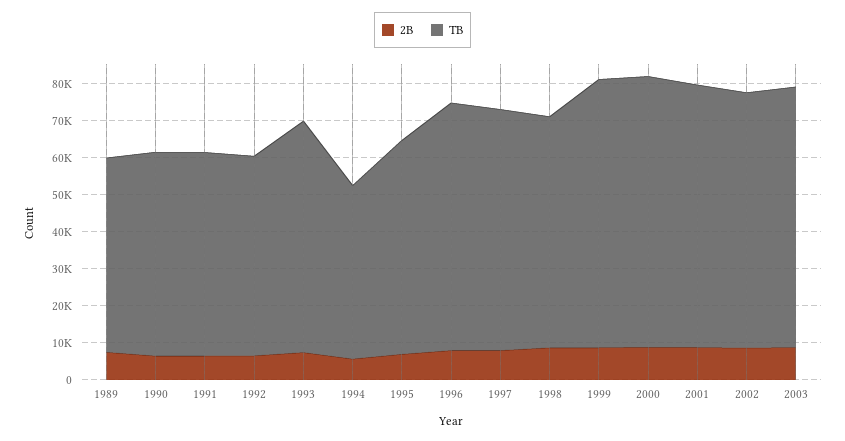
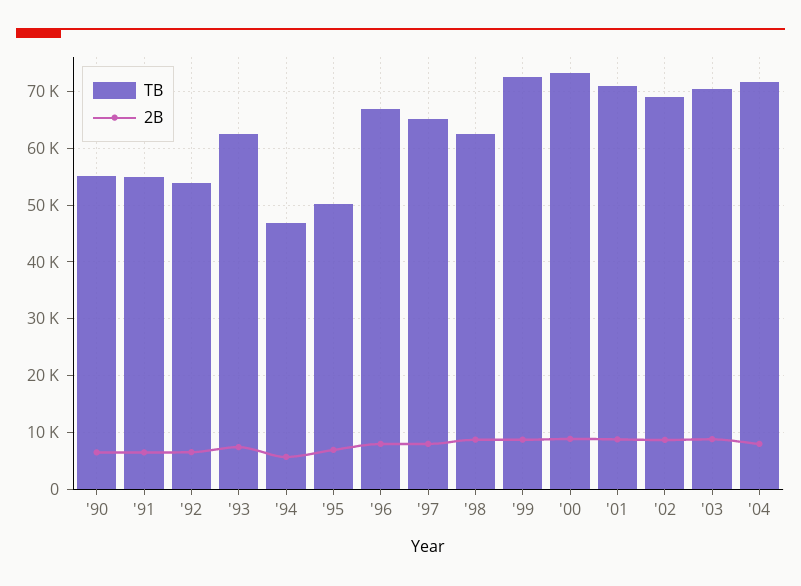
2B, 1989: 7500 -> none
TB, 1989: 52500 -> none
TB, 1995: 57500 -> 50000
TB, '04: none -> 72000
2B, '04: none -> 8000

